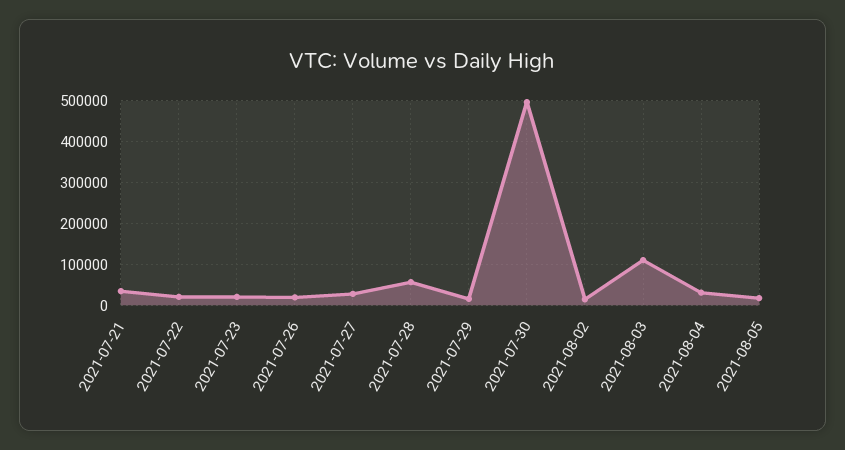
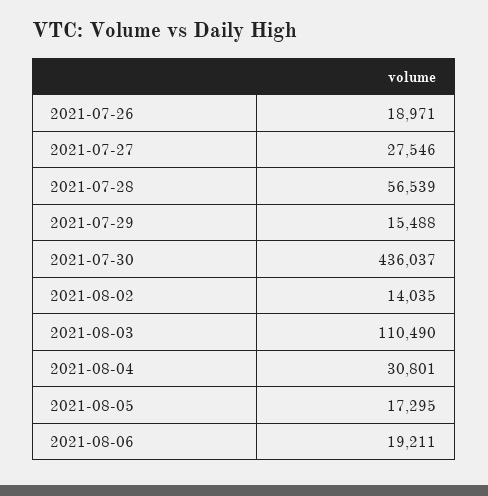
2021-07-21: 40000 -> none
2021-07-22: 20000 -> none
2021-07-23: 20000 -> none
2021-07-30: 500000 -> 436037
2021-08-06: none -> 19211

